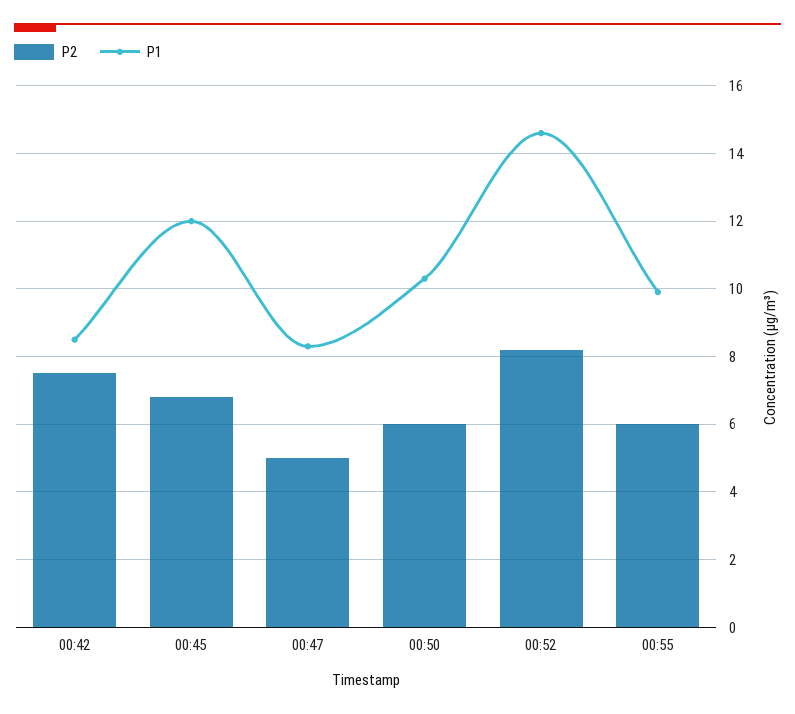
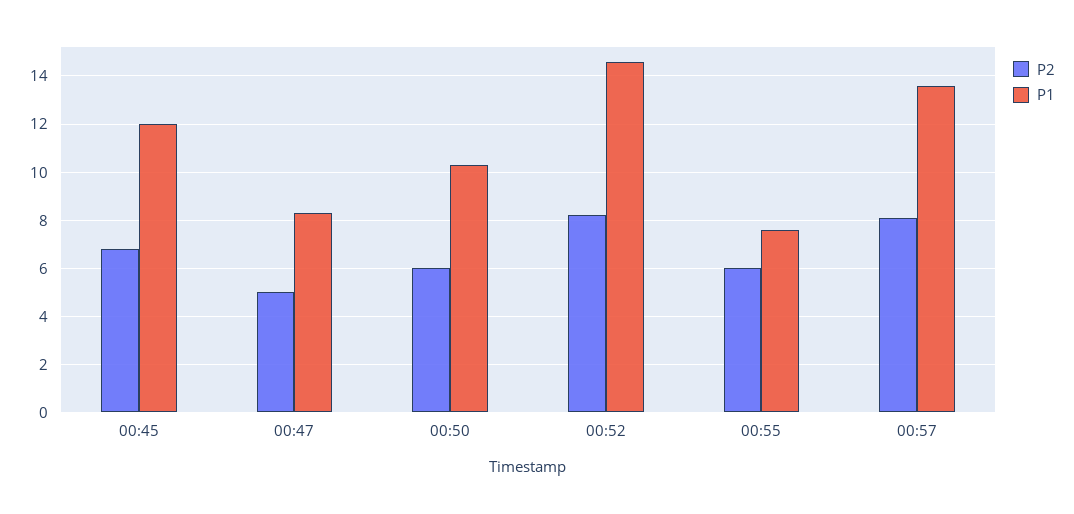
P2, 00:42: 7.5 -> none
P1, 00:42: 8.5 -> none
P1, 00:55: 10 -> 7.5
P2, 00:57: none -> 8
P1, 00:57: none -> 13.5

